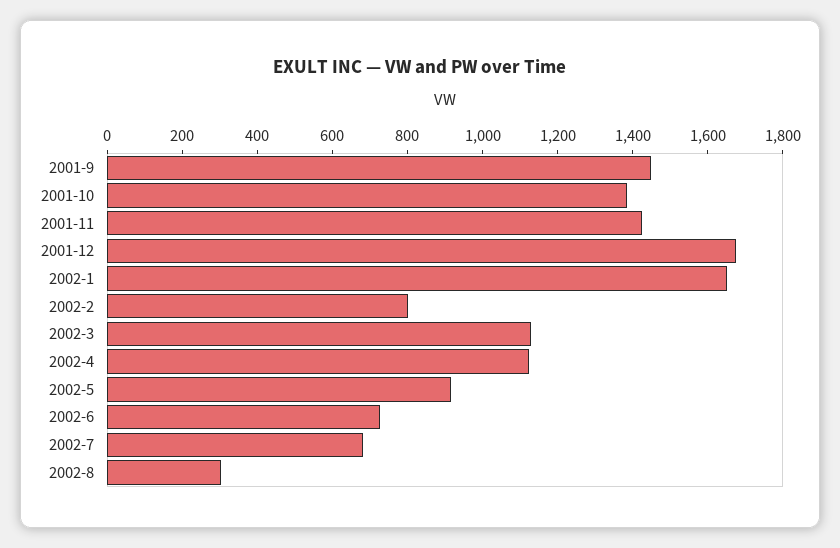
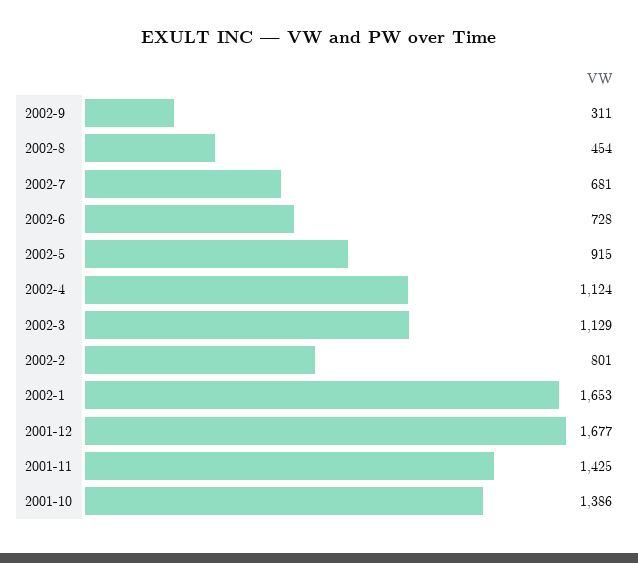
2001-9: 1450 -> none
2002-8: 300 -> 454
2002-9: none -> 311

